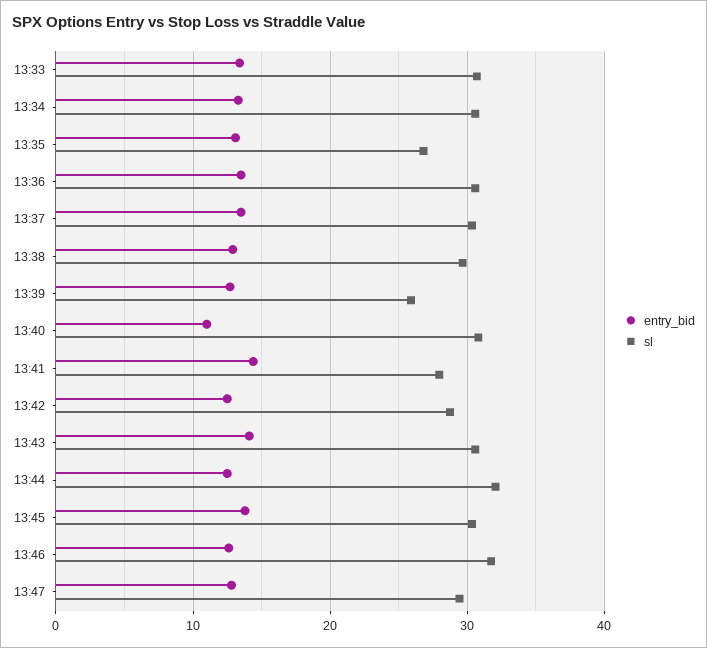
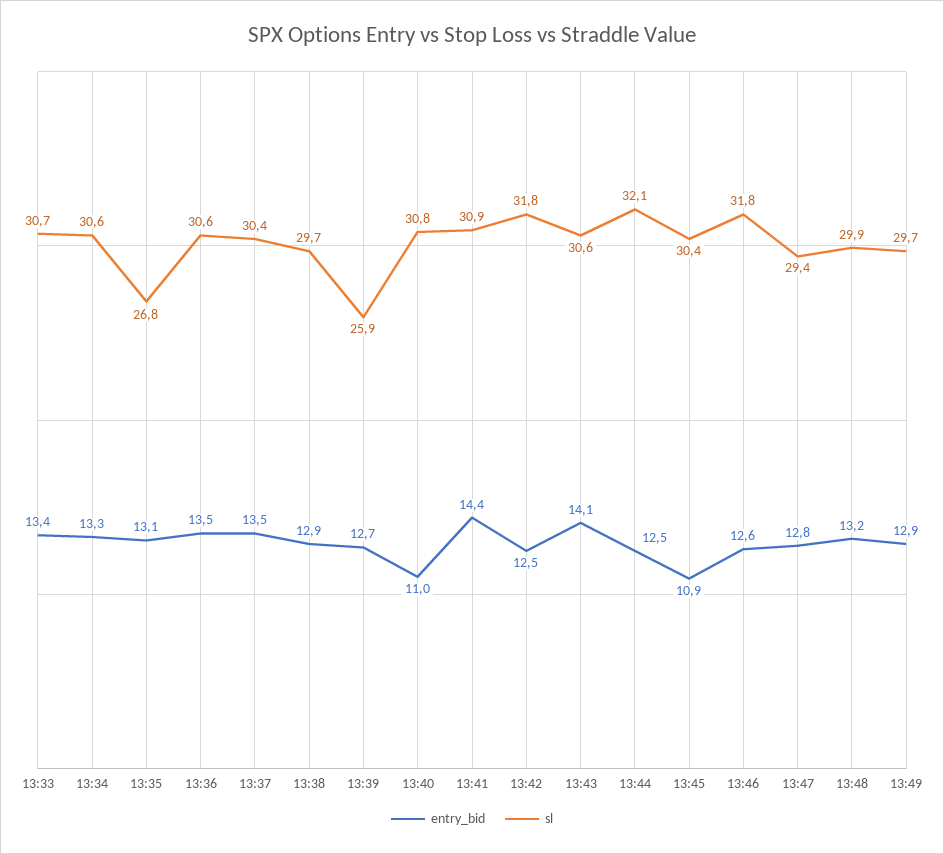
sl, 13:41: 28 -> 30.9
sl, 13:42: 29 -> 31.8
entry_bid, 13:45: 14 -> 10.9
entry_bid, 13:48: none -> 13.2
sl, 13:48: none -> 29.9
entry_bid, 13:49: none -> 12.9
sl, 13:49: none -> 29.7

